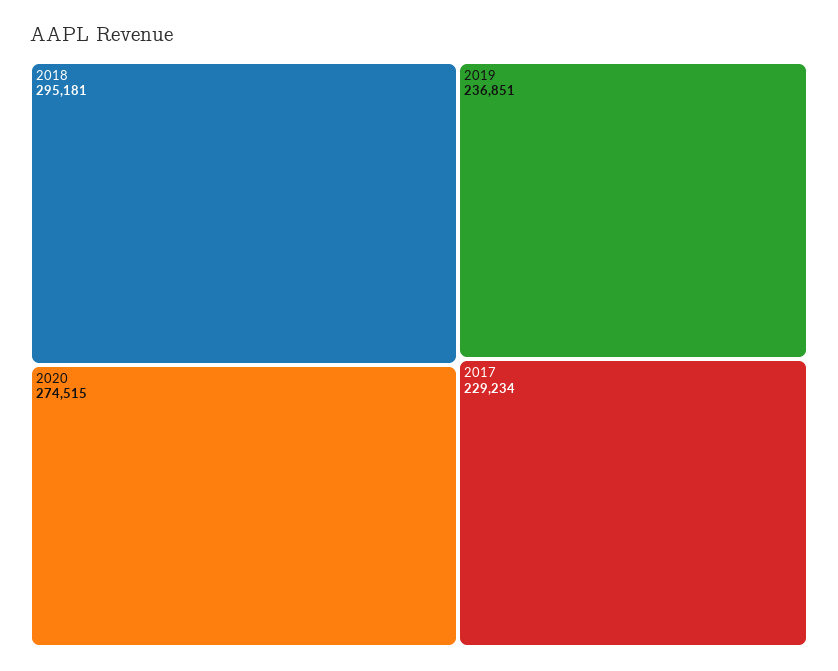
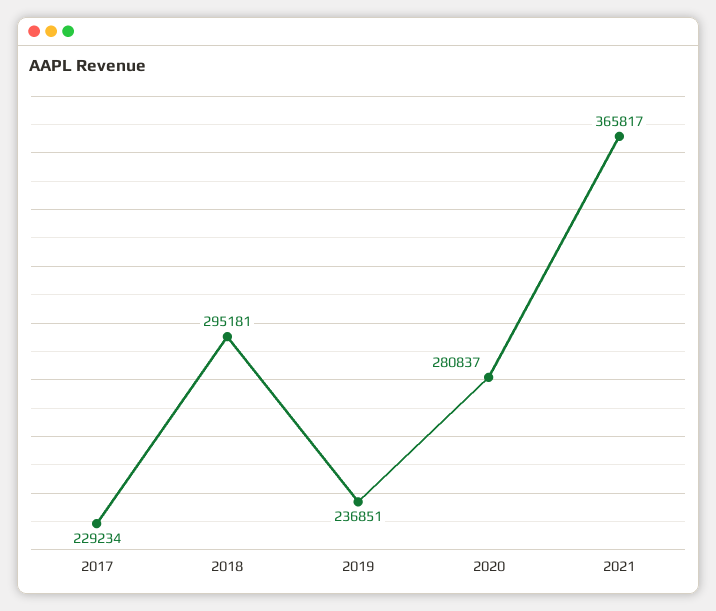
2020: 274515 -> 280837
2021: none -> 365817

